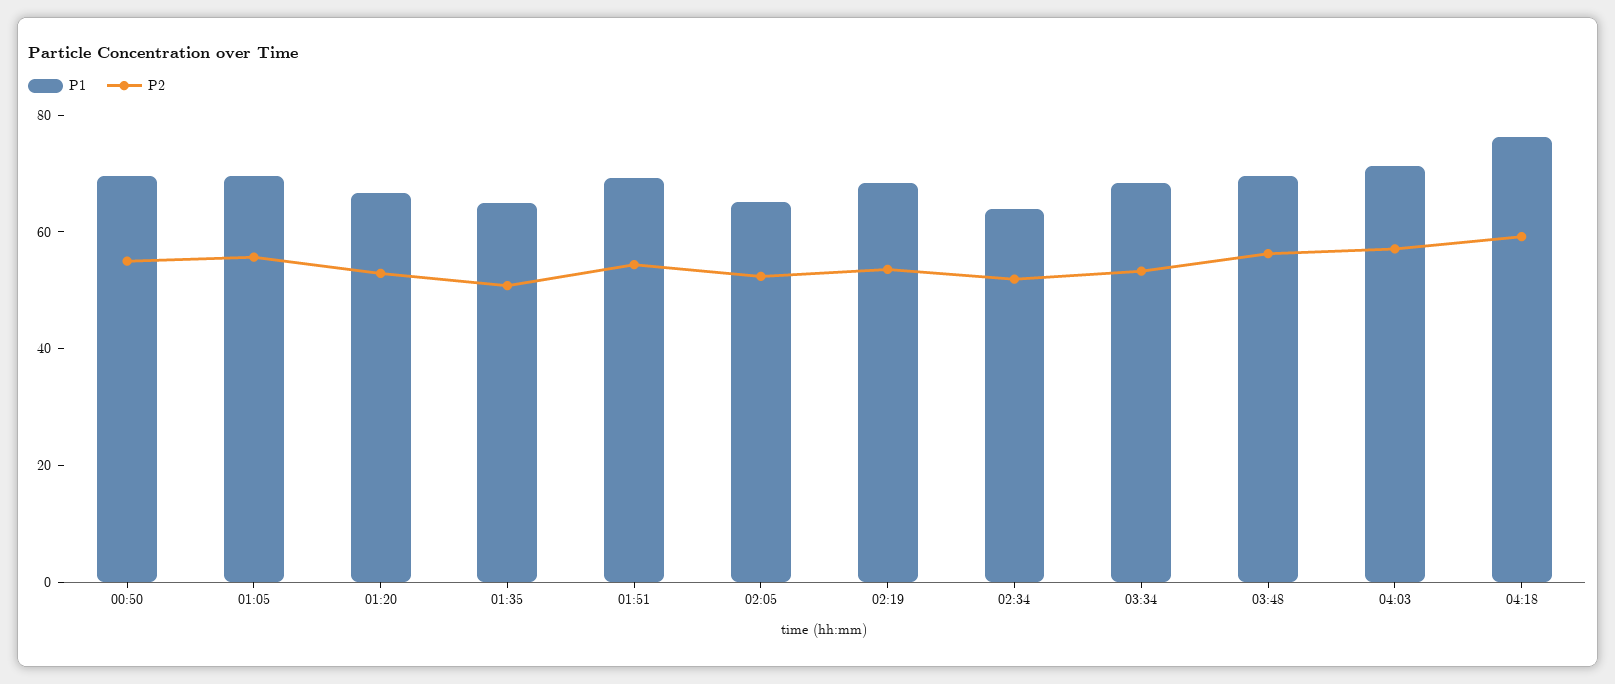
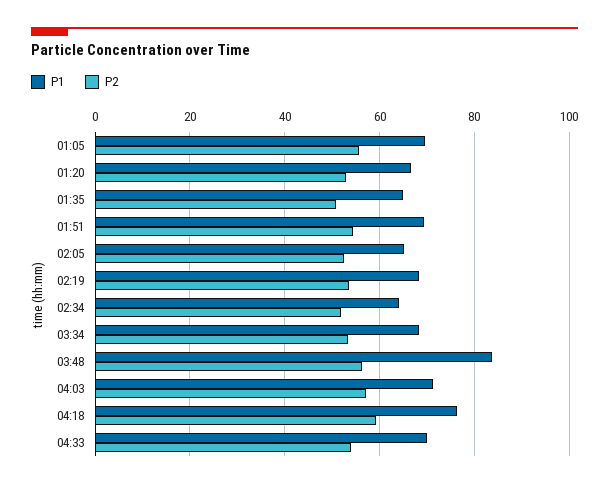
P1, 00:50: 70 -> none
P2, 00:50: 55 -> none
P1, 03:48: 70 -> 84
P1, 04:33: none -> 70
P2, 04:33: none -> 54

